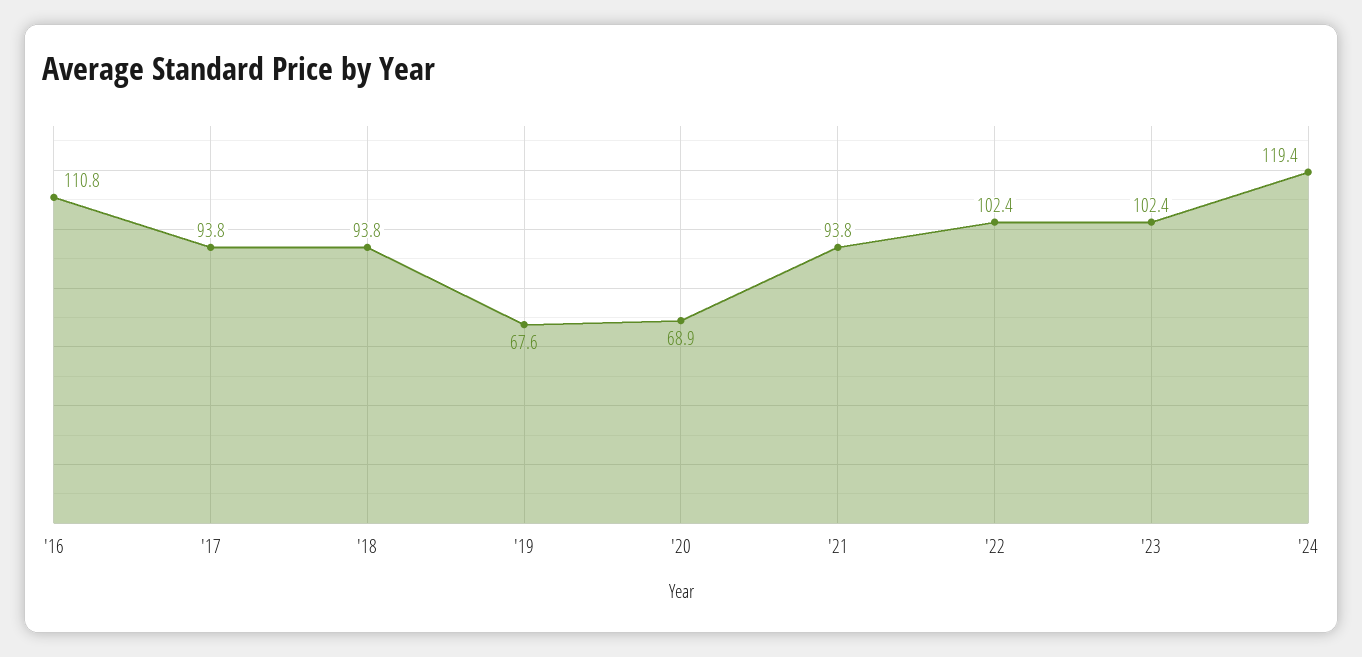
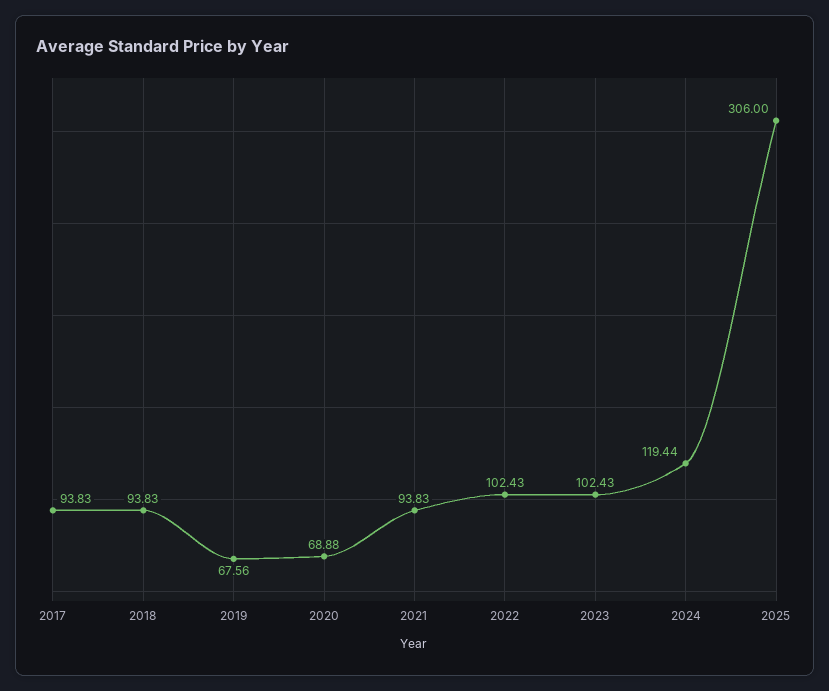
'16: 110.8 -> none
2025: none -> 306

